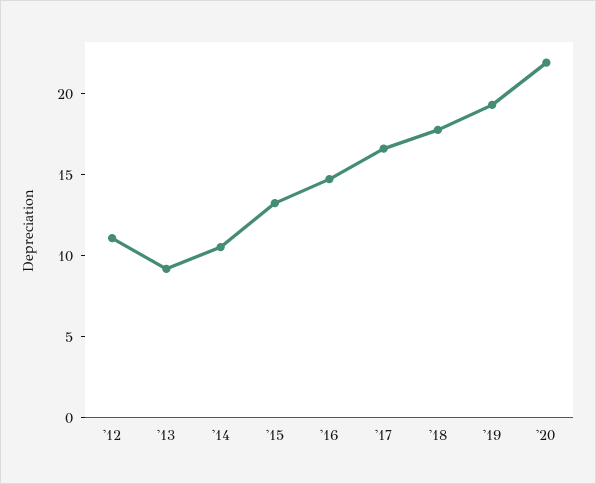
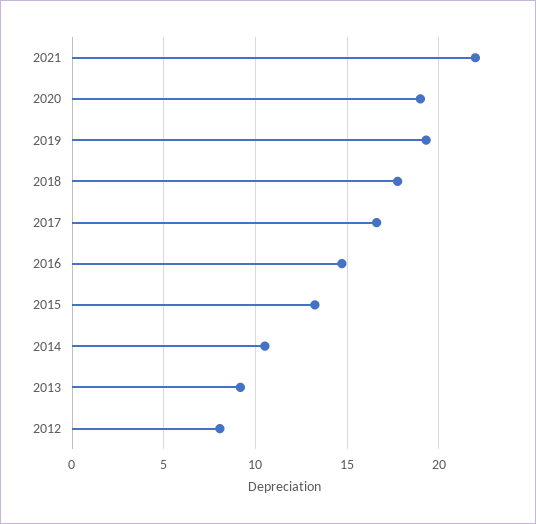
'12: 11 -> 8
'20: 22 -> 19
2021: none -> 22

